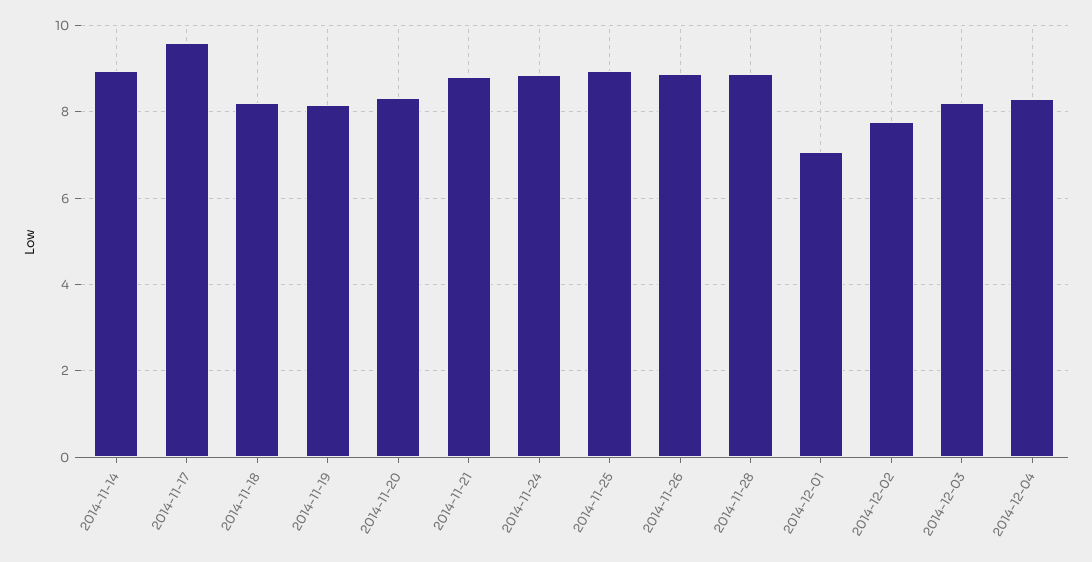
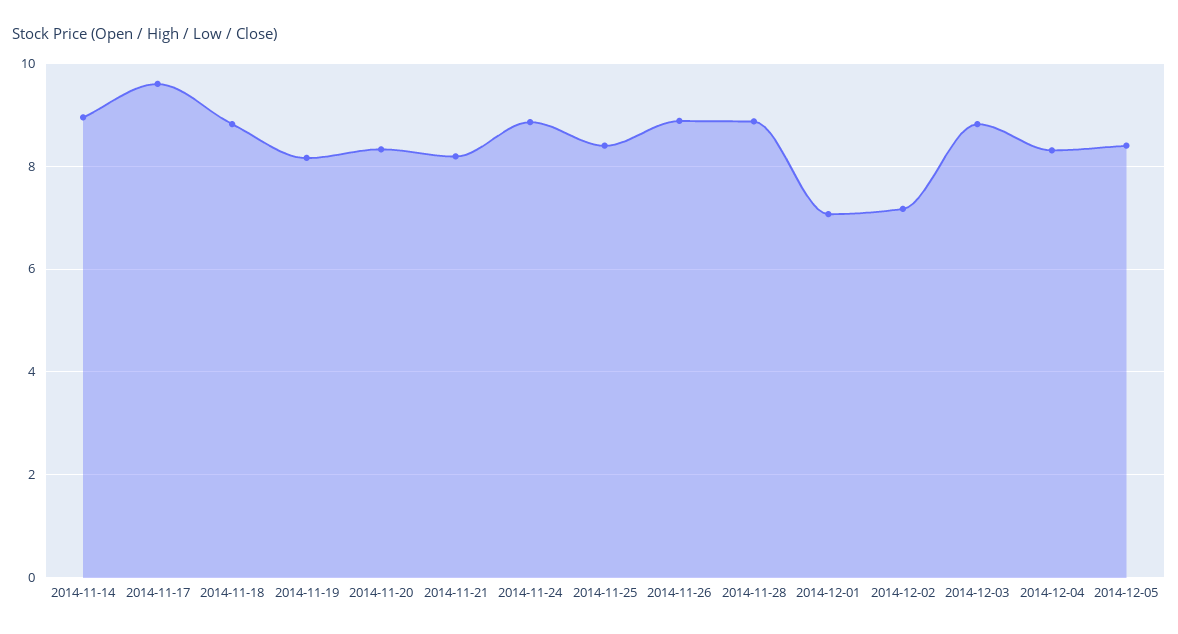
2014-11-18: 8.2 -> 8.8
2014-11-21: 8.8 -> 8.2
2014-11-25: 9 -> 8.4
2014-12-02: 7.8 -> 7.2
2014-12-03: 8.2 -> 8.8
2014-12-05: none -> 8.4

